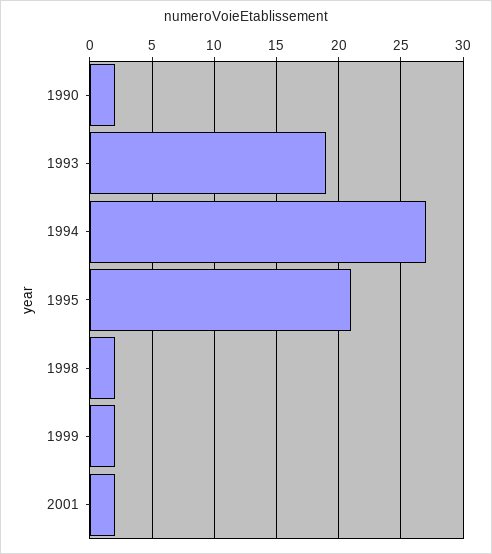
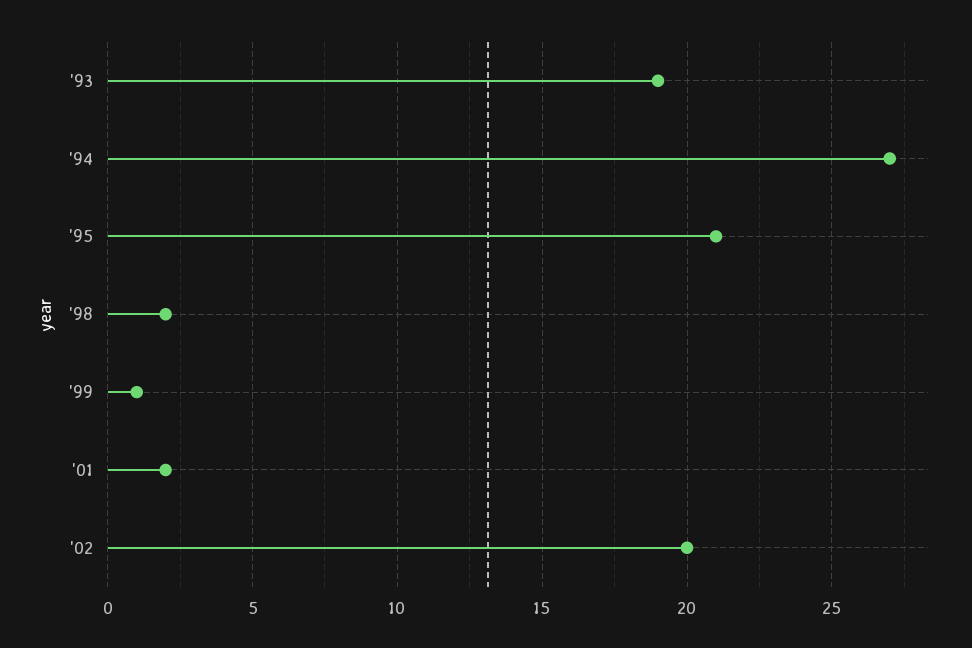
1990: 2 -> none
1999: 2 -> 1
'02: none -> 20

